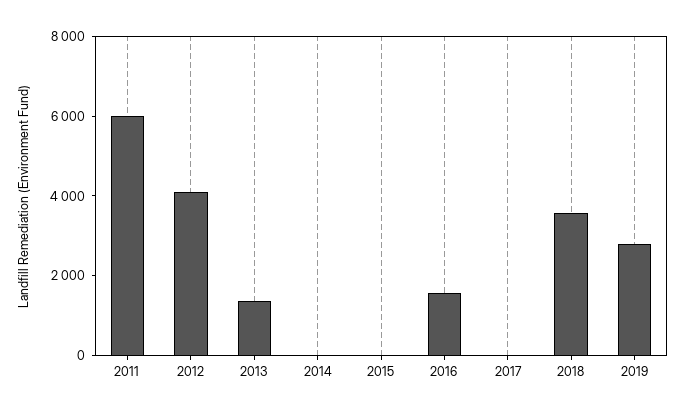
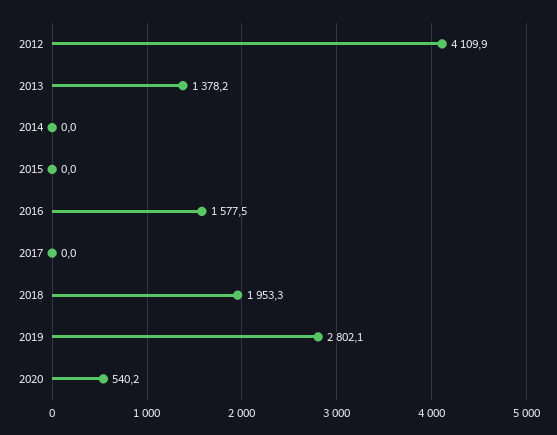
2011: 6000 -> none
2018: 3500 -> 1953.3
2020: none -> 540.2

